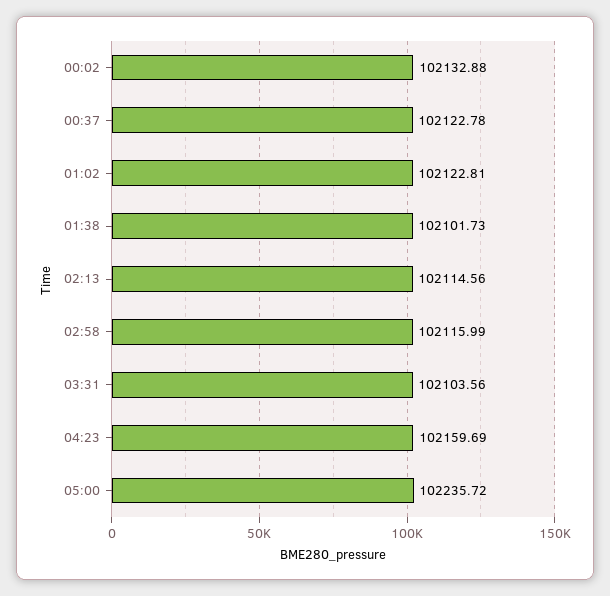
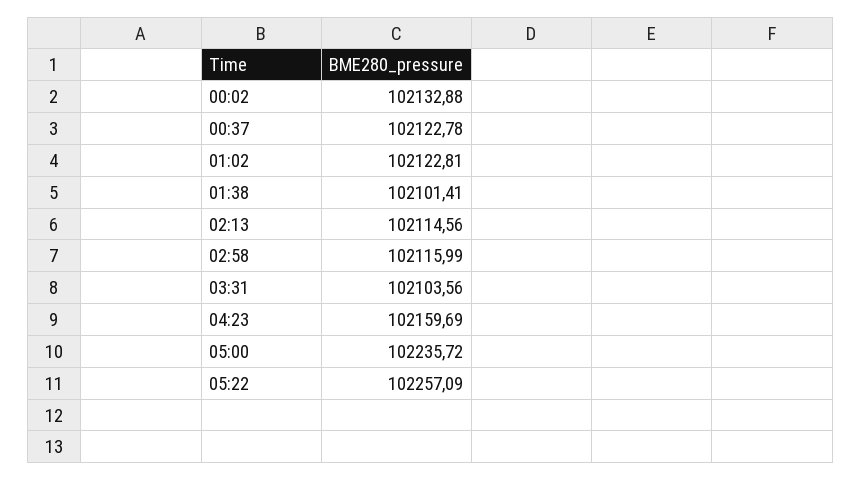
01:38: 102101.73 -> 102101.41
05:22: none -> 102257.09

